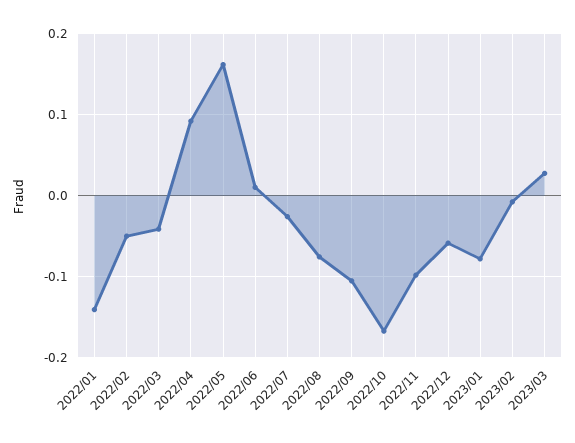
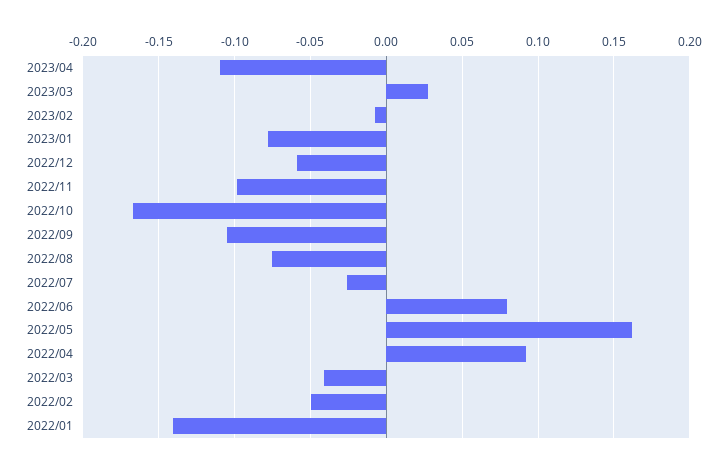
2022/06: 0.01 -> 0.08
2023/04: none -> -0.11

